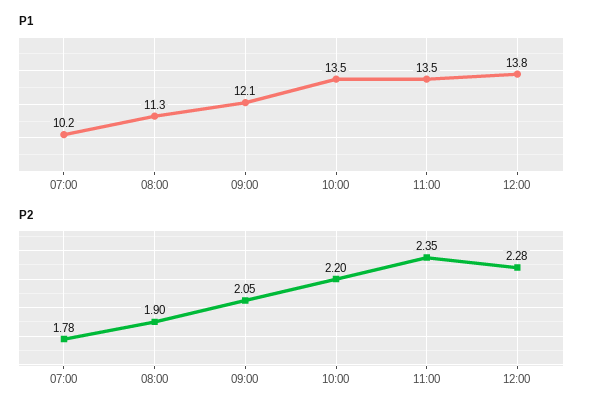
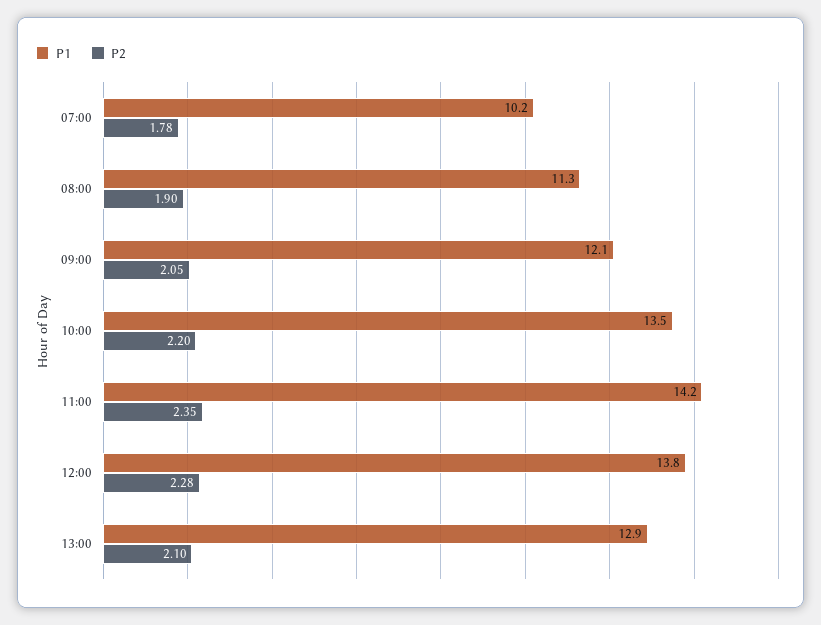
P1, 11:00: 13.5 -> 14.2
P1, 13:00: none -> 12.9
P2, 13:00: none -> 2.1

